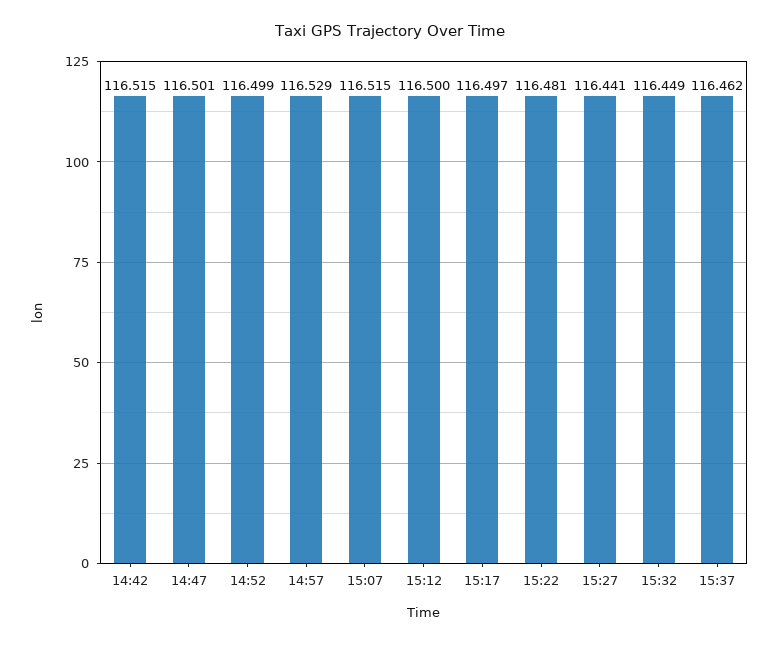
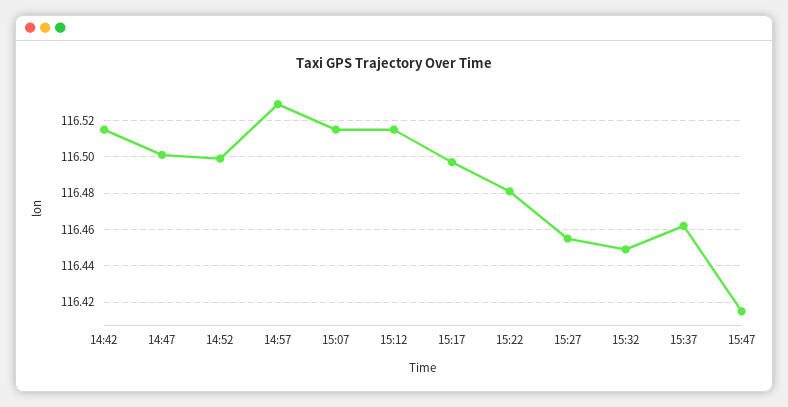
15:12: 116.5 -> 116.515
15:27: 116.441 -> 116.455
15:47: none -> 116.415

